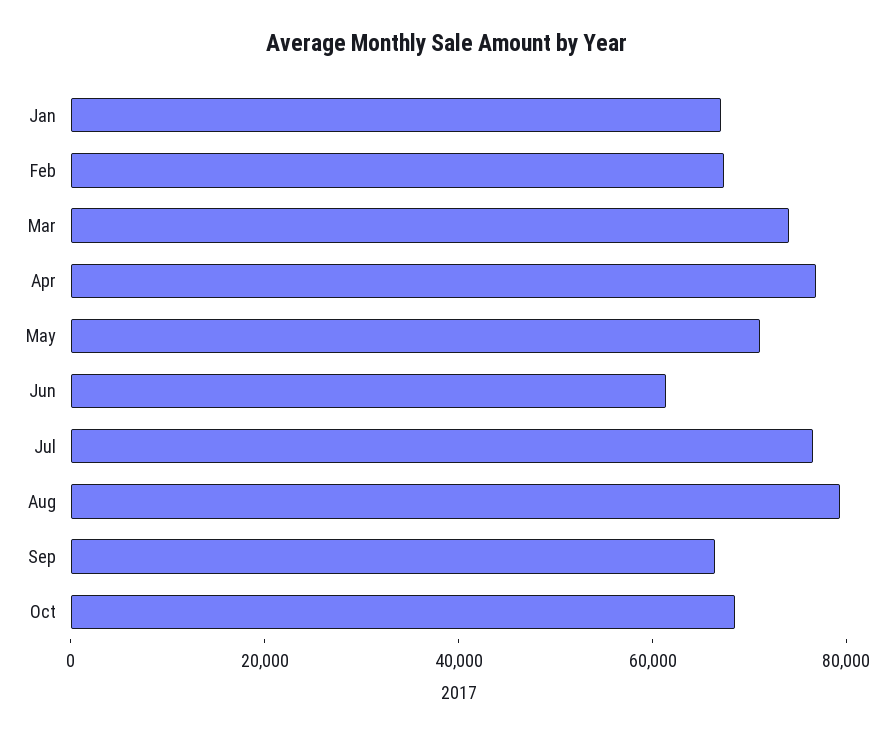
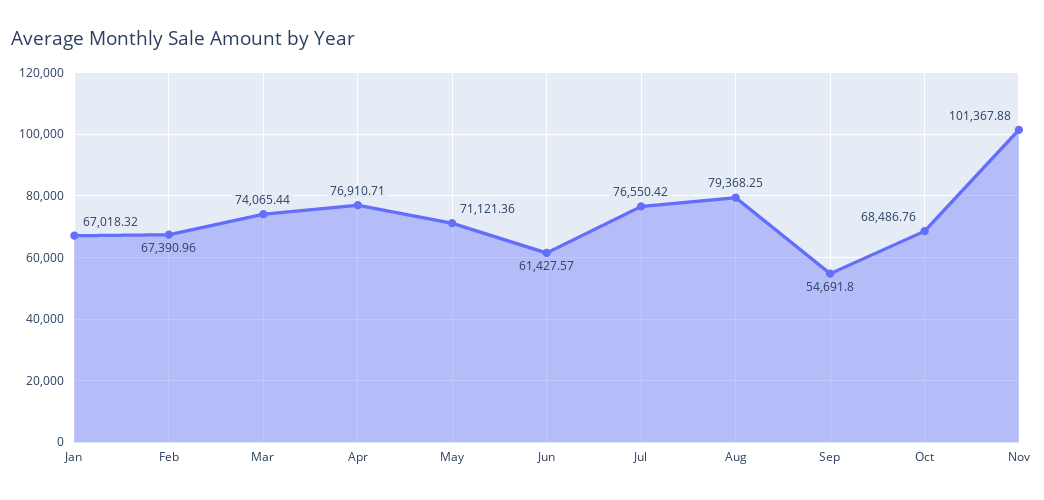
Sep: 65000 -> 54691.8
Nov: none -> 101367.88

